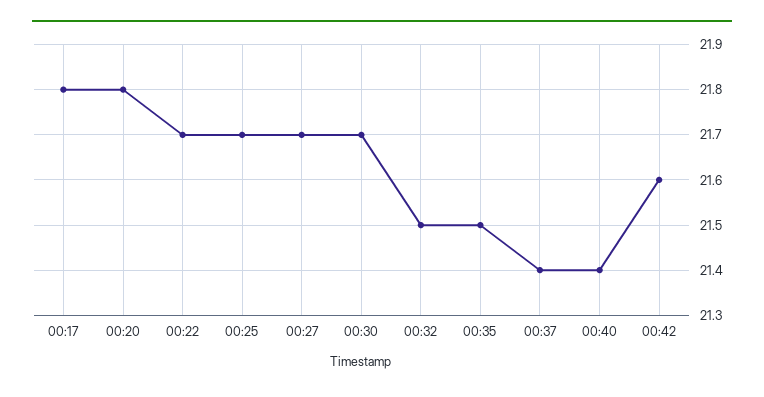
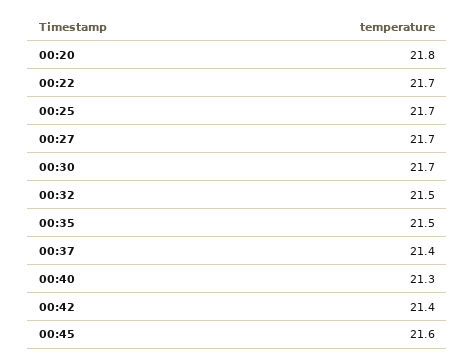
00:17: 21.8 -> none
00:40: 21.4 -> 21.3
00:42: 21.6 -> 21.4
00:45: none -> 21.6

